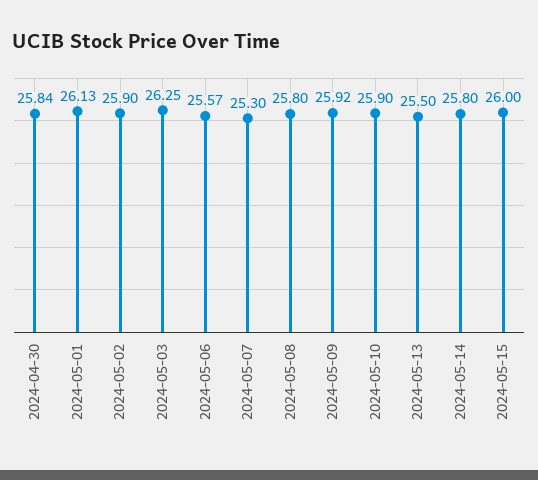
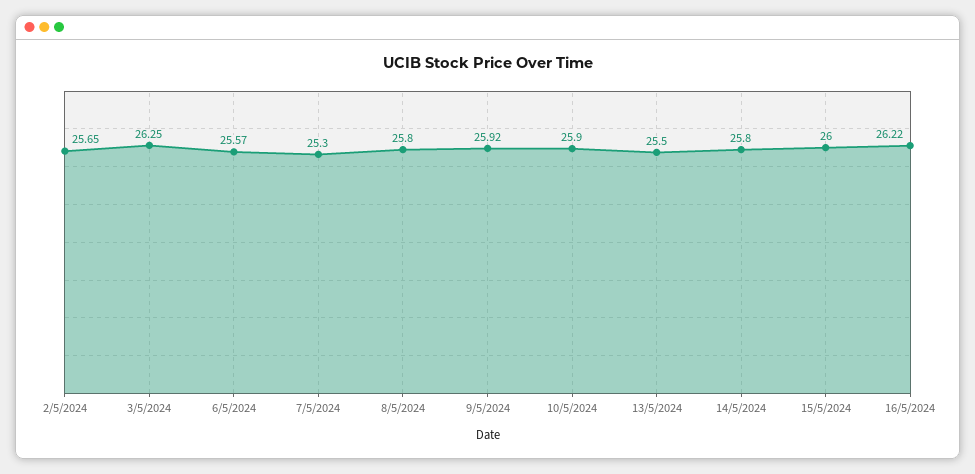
2024-04-30: 25.84 -> none
2024-05-01: 26.13 -> none
2024-05-02: 25.9 -> 25.65
16/5/2024: none -> 26.22

